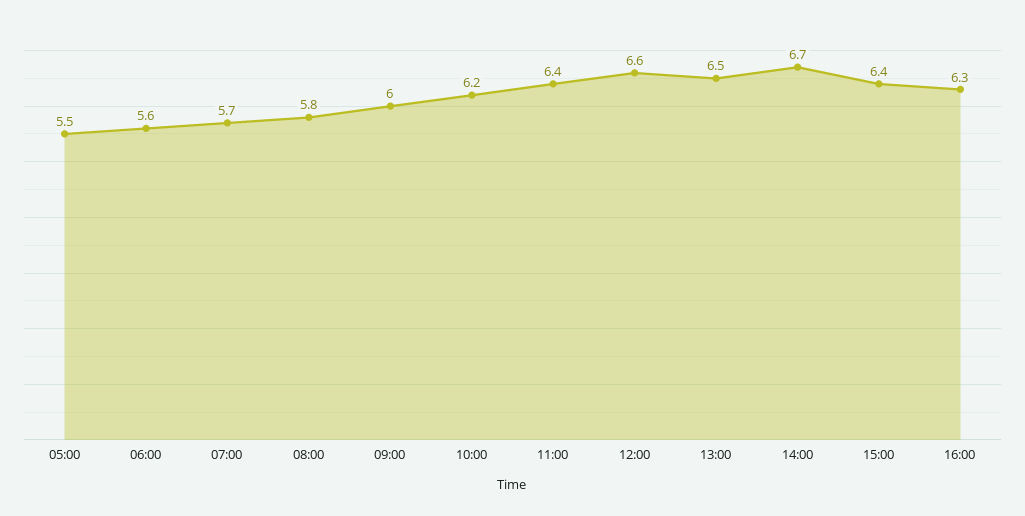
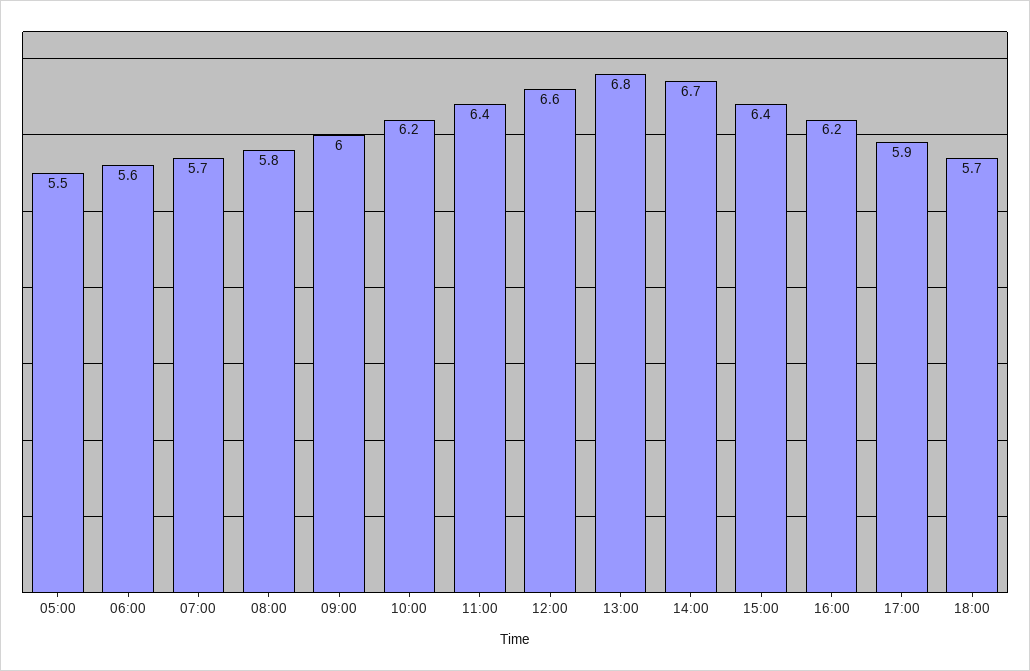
13:00: 6.5 -> 6.8
16:00: 6.3 -> 6.2
17:00: none -> 5.9
18:00: none -> 5.7

